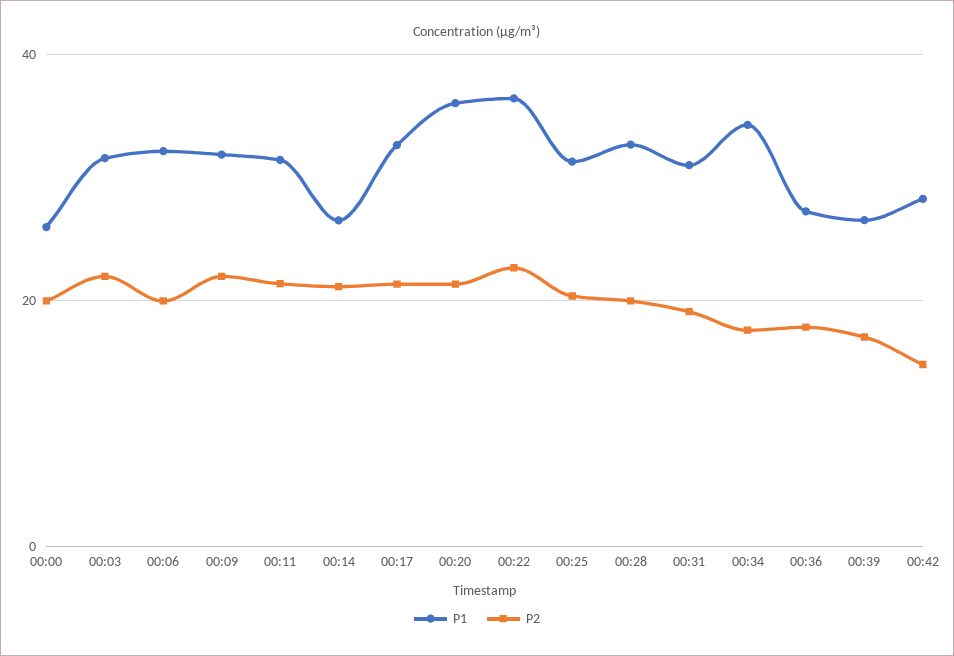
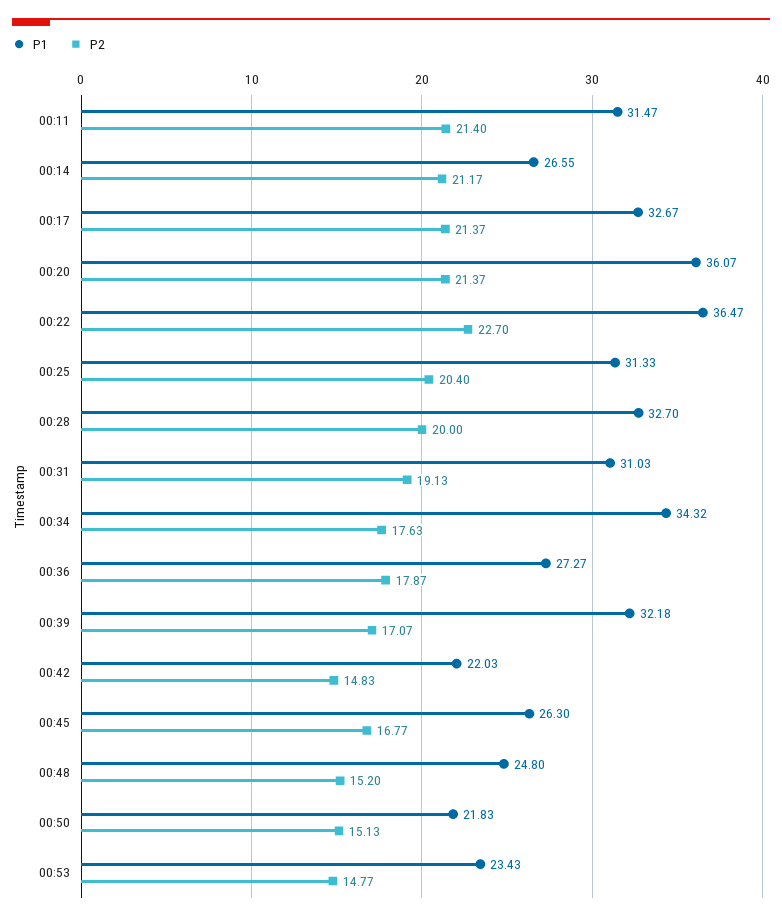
P1, 00:00: 26 -> none
P2, 00:00: 20 -> none
P1, 00:03: 32 -> none
P2, 00:03: 22 -> none
P1, 00:06: 32 -> none
P2, 00:06: 20 -> none
P1, 00:09: 32 -> none
P2, 00:09: 22 -> none
P1, 00:39: 26 -> 32.18
P1, 00:42: 28 -> 22.03
P1, 00:45: none -> 26.3
P2, 00:45: none -> 16.77
P1, 00:48: none -> 24.8
P2, 00:48: none -> 15.2
P1, 00:50: none -> 21.83
P2, 00:50: none -> 15.13
P1, 00:53: none -> 23.43
P2, 00:53: none -> 14.77

